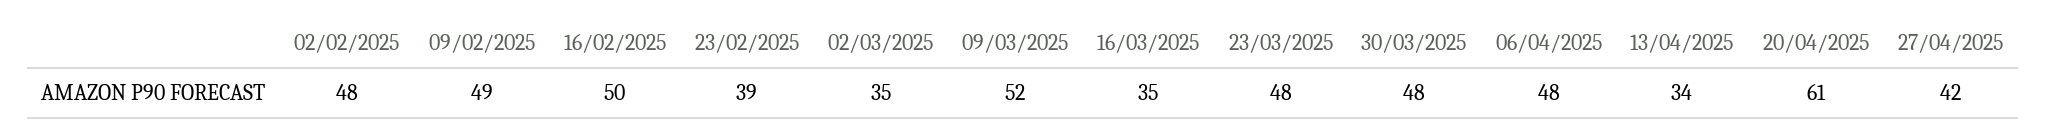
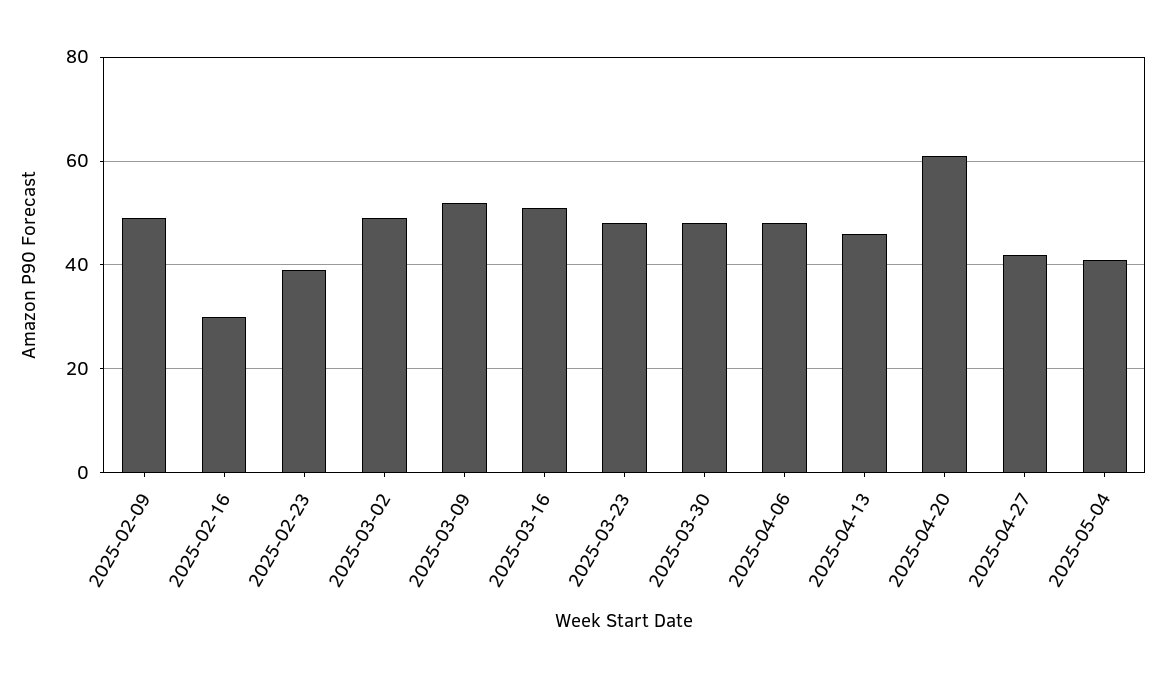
02/02/2025: 48 -> none
16/02/2025: 50 -> 30
02/03/2025: 35 -> 50
16/03/2025: 35 -> 50
13/04/2025: 34 -> 45
2025-05-04: none -> 40

